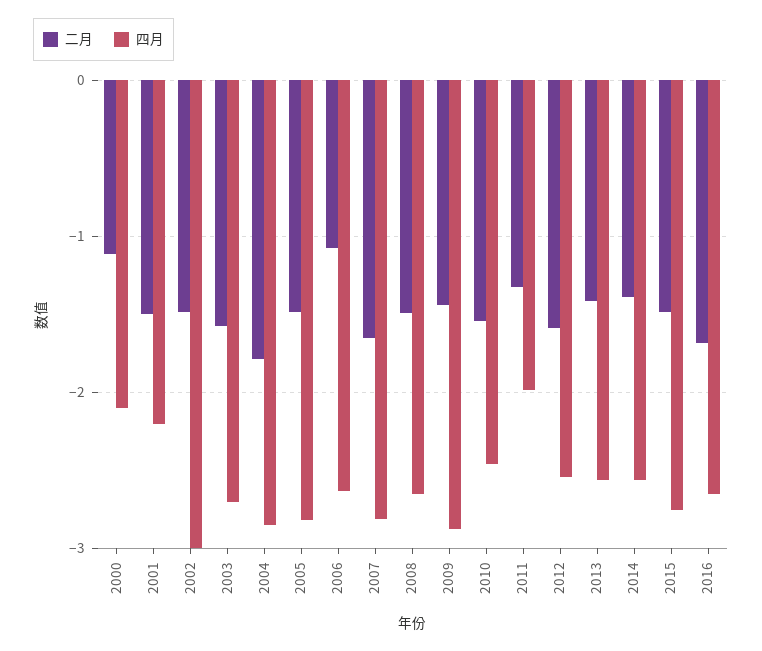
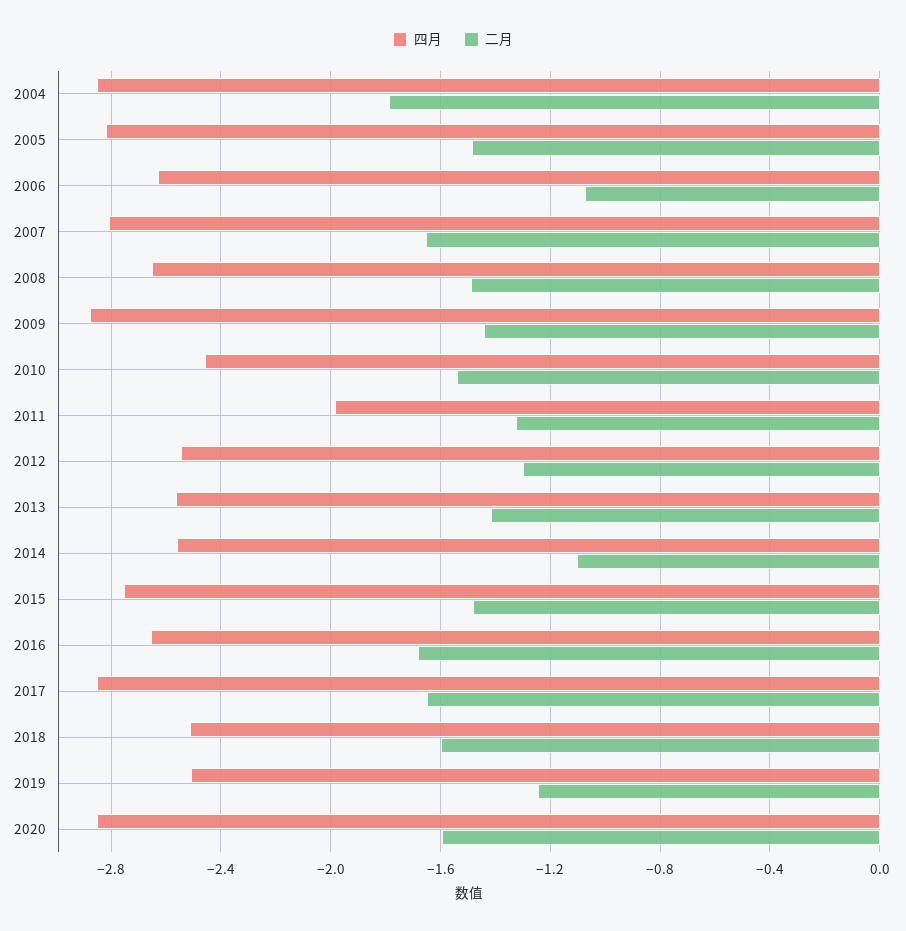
二月, 2000: -1.1 -> none
四月, 2000: -2.1 -> none
二月, 2001: -1.5 -> none
四月, 2001: -2.2 -> none
二月, 2002: -1.5 -> none
四月, 2002: -3 -> none
二月, 2003: -1.6 -> none
四月, 2003: -2.7 -> none
二月, 2012: -1.6 -> -1.3
二月, 2014: -1.4 -> -1.1
四月, 2017: none -> -2.85
二月, 2017: none -> -1.65
四月, 2018: none -> -2.5
二月, 2018: none -> -1.6
四月, 2019: none -> -2.5
二月, 2019: none -> -1.25
四月, 2020: none -> -2.85
二月, 2020: none -> -1.6

